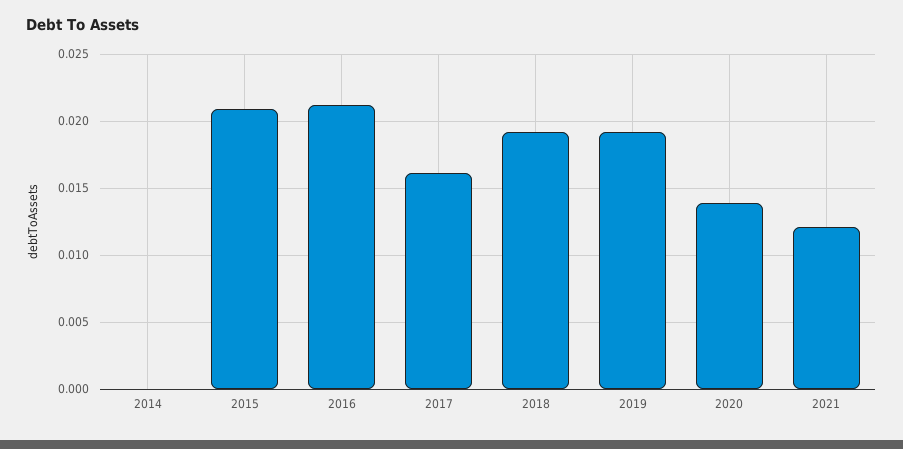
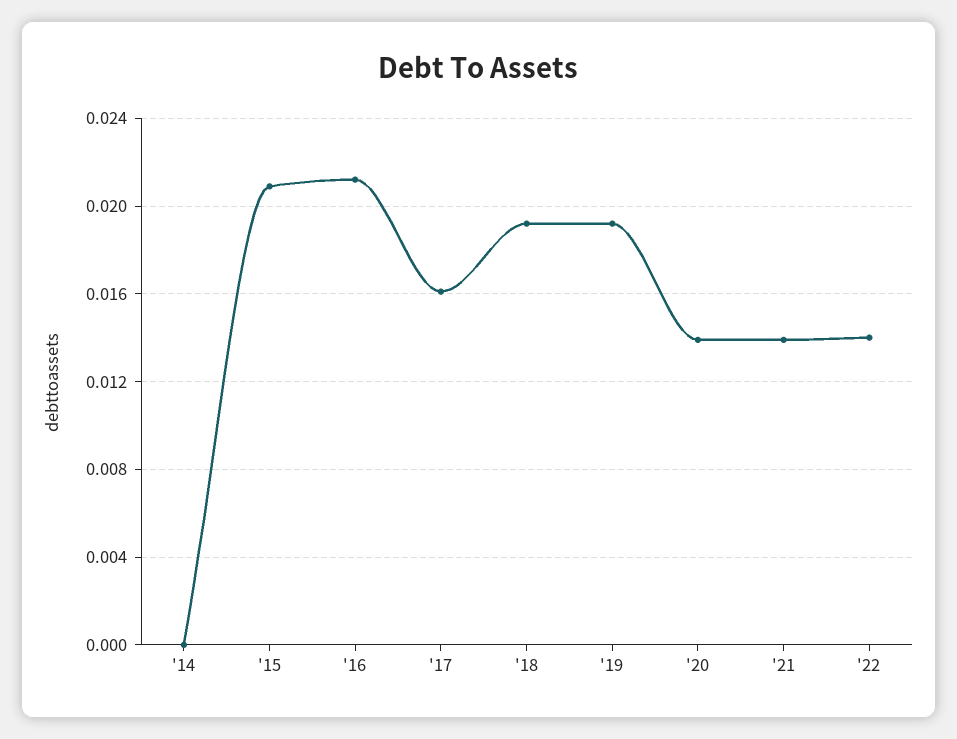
2021: 0.012 -> 0.014
'22: none -> 0.014

